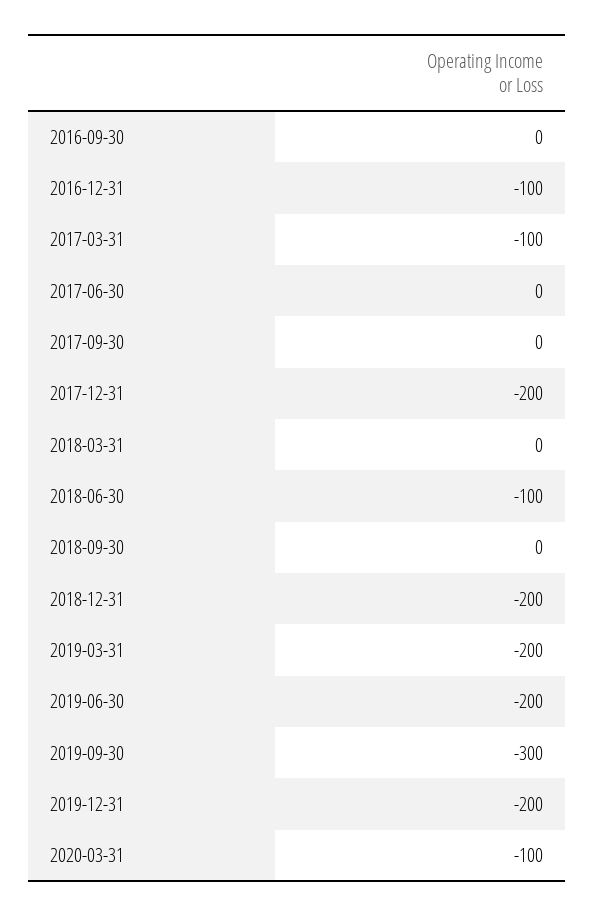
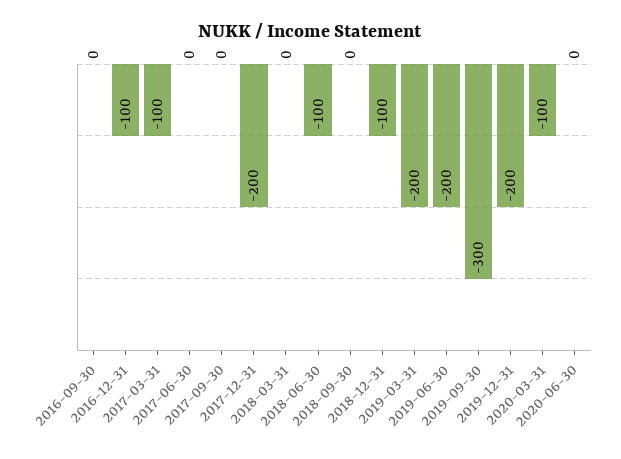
2018-12-31: -200 -> -100
2020-06-30: none -> 0

